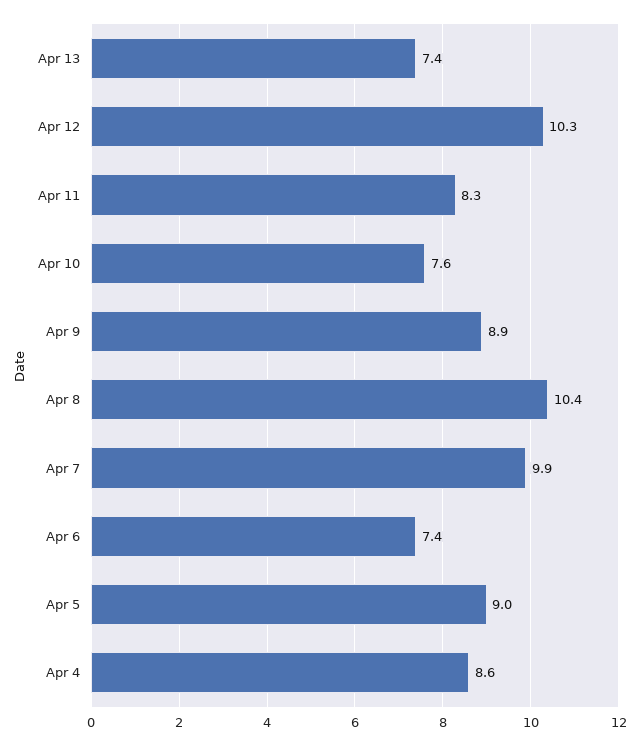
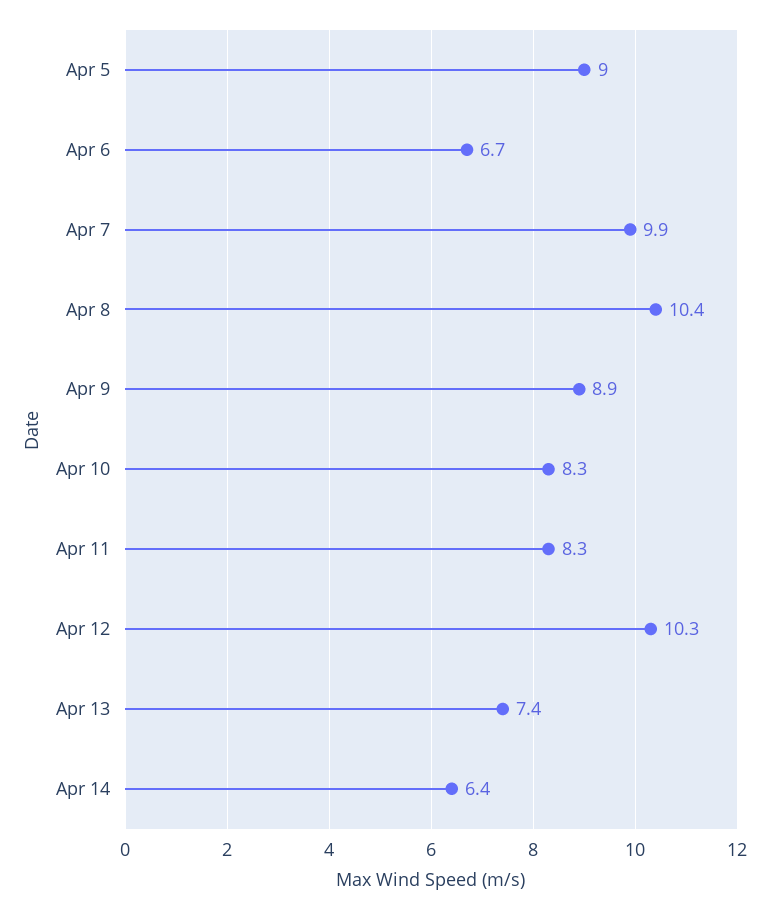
Apr 10: 7.6 -> 8.3
Apr 6: 7.4 -> 6.7
Apr 4: 8.6 -> none
Apr 14: none -> 6.4

